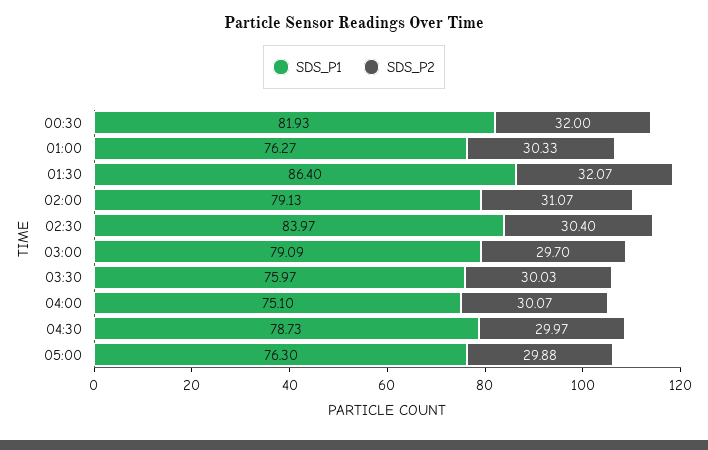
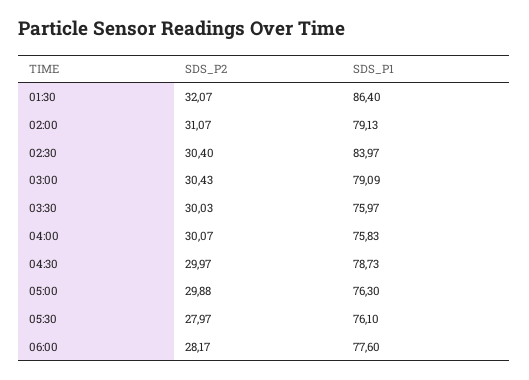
SDS_P1, 00:30: 81.93 -> none
SDS_P2, 00:30: 32 -> none
SDS_P1, 01:00: 76.27 -> none
SDS_P2, 01:00: 30.33 -> none
SDS_P2, 03:00: 29.7 -> 30.43
SDS_P1, 04:00: 75.1 -> 75.83
SDS_P2, 05:30: none -> 27.97
SDS_P1, 05:30: none -> 76.1
SDS_P2, 06:00: none -> 28.17
SDS_P1, 06:00: none -> 77.6

